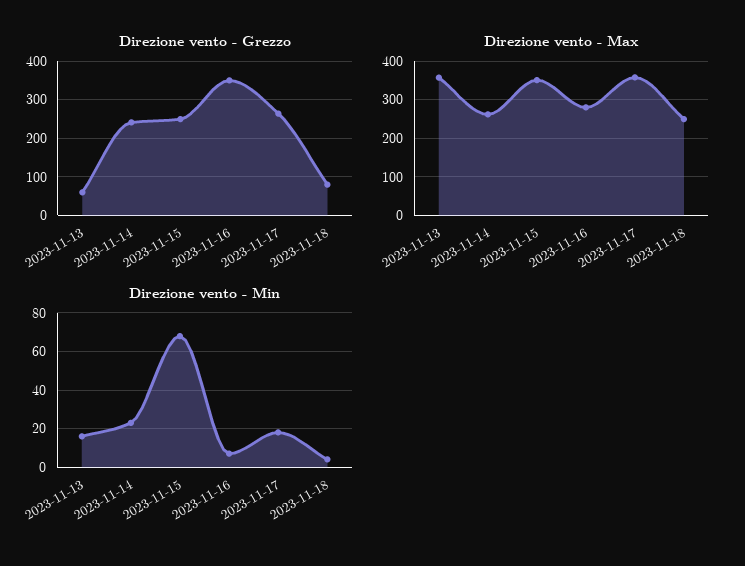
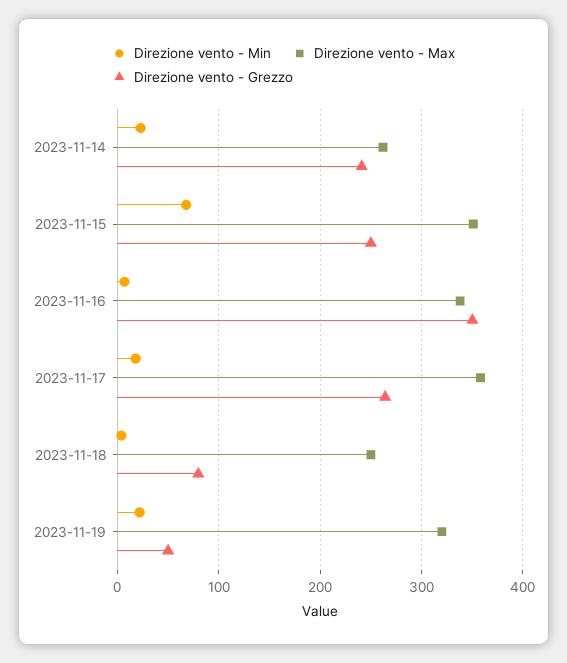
Direzione vento - Grezzo, 2023-11-13: 60 -> none
Direzione vento - Max, 2023-11-13: 360 -> none
Direzione vento - Max, 2023-11-16: 280 -> 340
Direzione vento - Min, 2023-11-13: 15 -> none
Direzione vento - Min, 2023-11-19: none -> 20
Direzione vento - Max, 2023-11-19: none -> 320
Direzione vento - Grezzo, 2023-11-19: none -> 50

